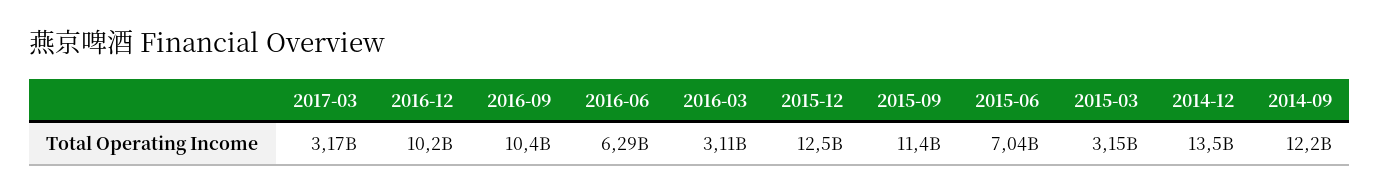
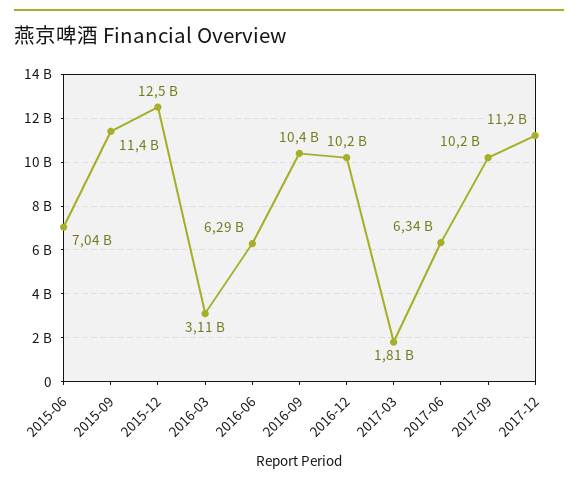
2017-03: 3170000000 -> 1810000000
2015-03: 3150000000 -> none
2014-12: 13500000000 -> none
2014-09: 12200000000 -> none
2017-06: none -> 6340000000
2017-09: none -> 10200000000
2017-12: none -> 11200000000

